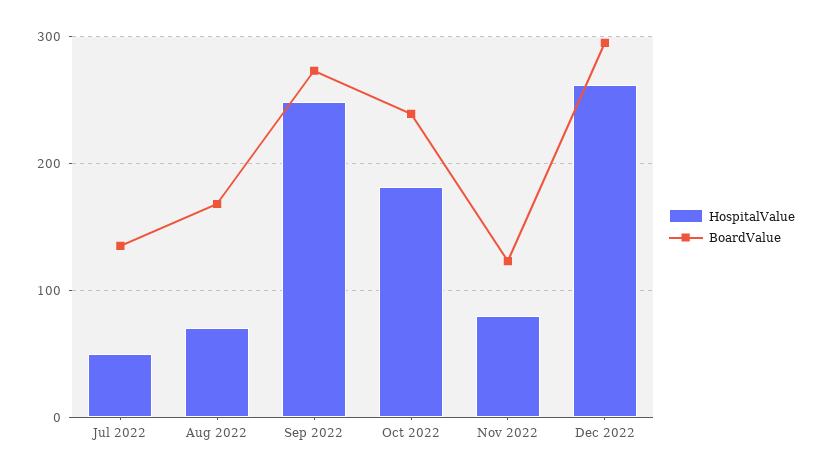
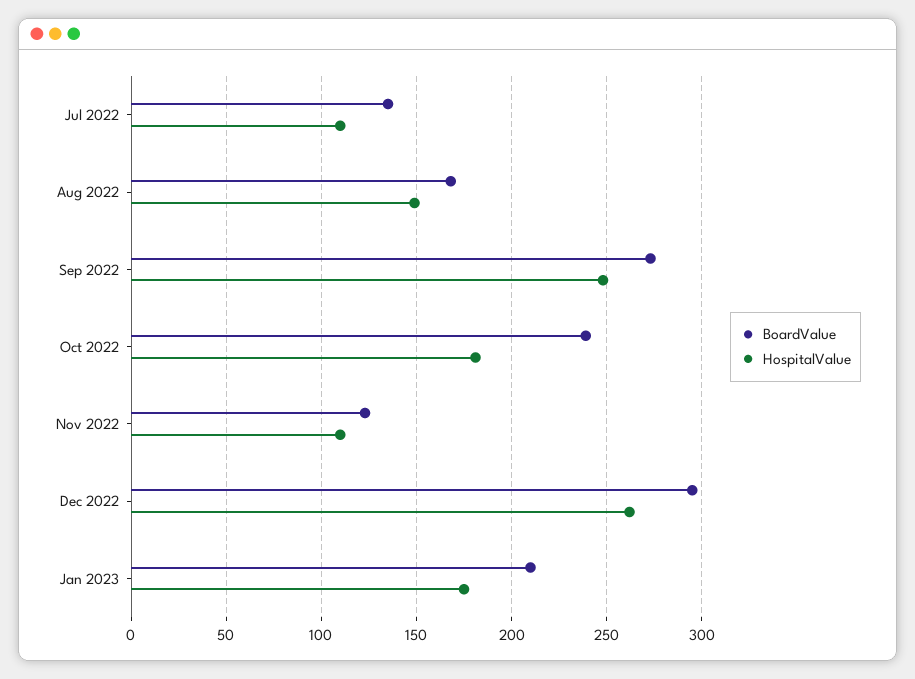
HospitalValue, Jul 2022: 50 -> 110
HospitalValue, Aug 2022: 70 -> 150
HospitalValue, Nov 2022: 80 -> 110
BoardValue, Jan 2023: none -> 210
HospitalValue, Jan 2023: none -> 175

